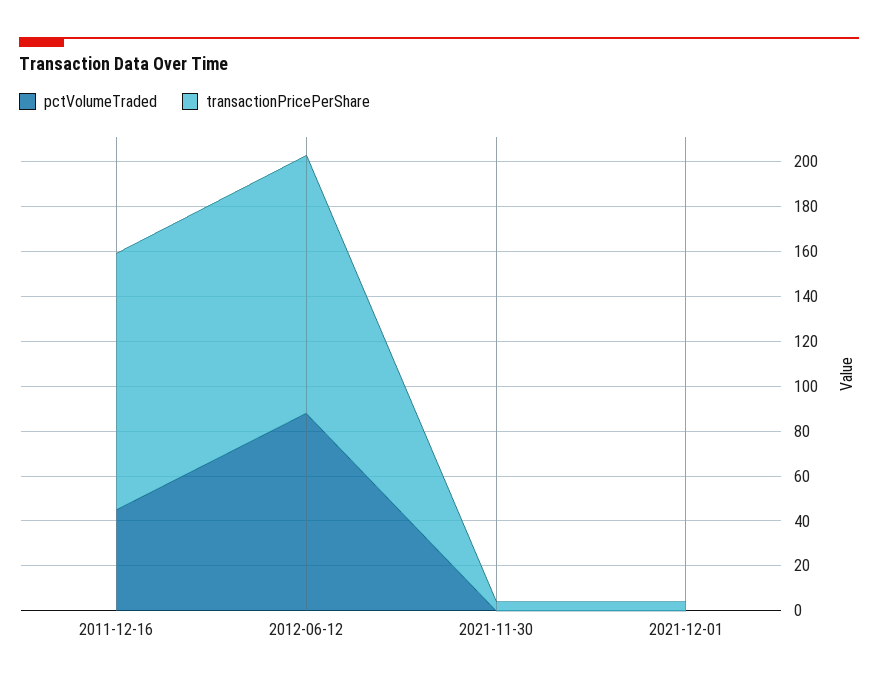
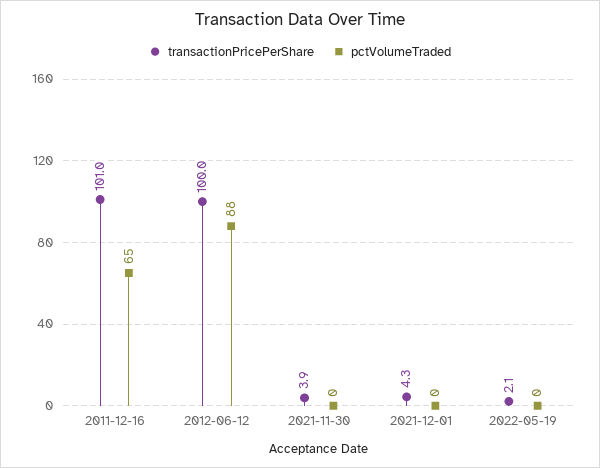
pctVolumeTraded, 2011-12-16: 45 -> 65
transactionPricePerShare, 2011-12-16: 115 -> 101
transactionPricePerShare, 2012-06-12: 115 -> 100
transactionPricePerShare, 2022-05-19: none -> 2.1
pctVolumeTraded, 2022-05-19: none -> 0

